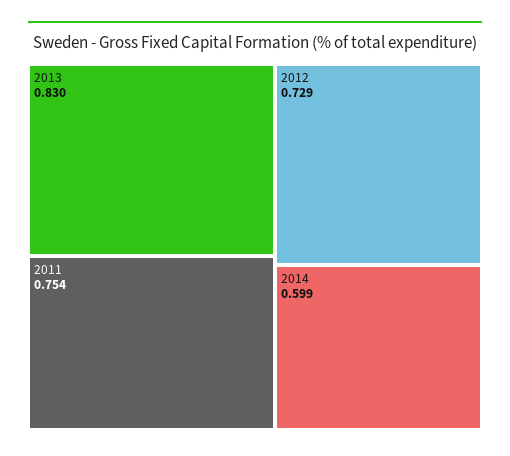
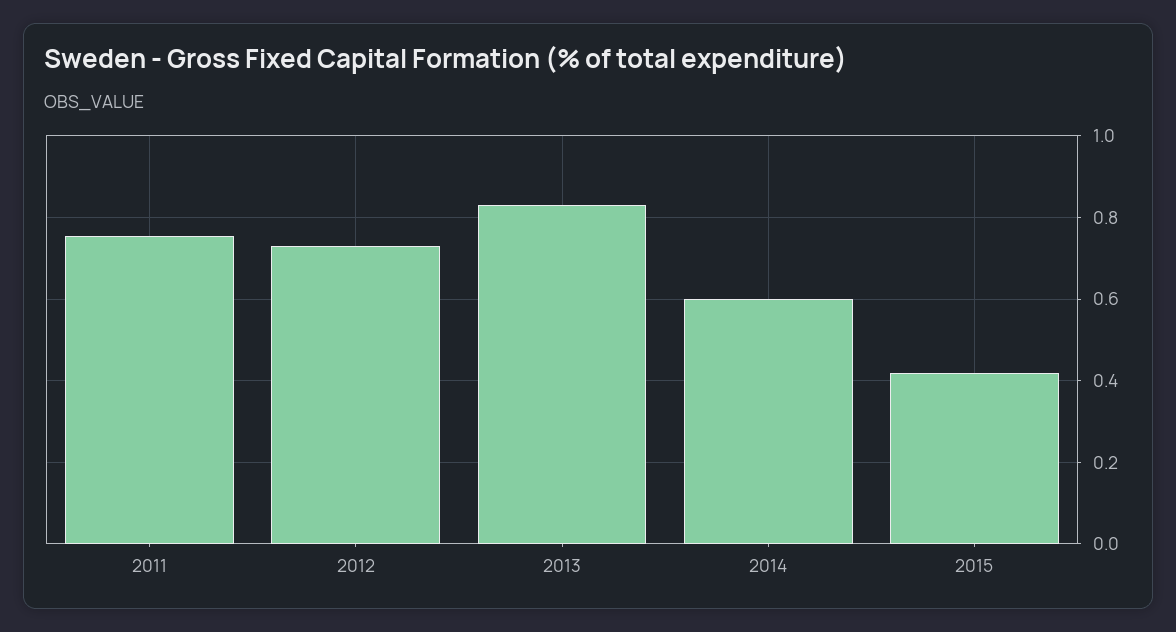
2015: none -> 0.42

